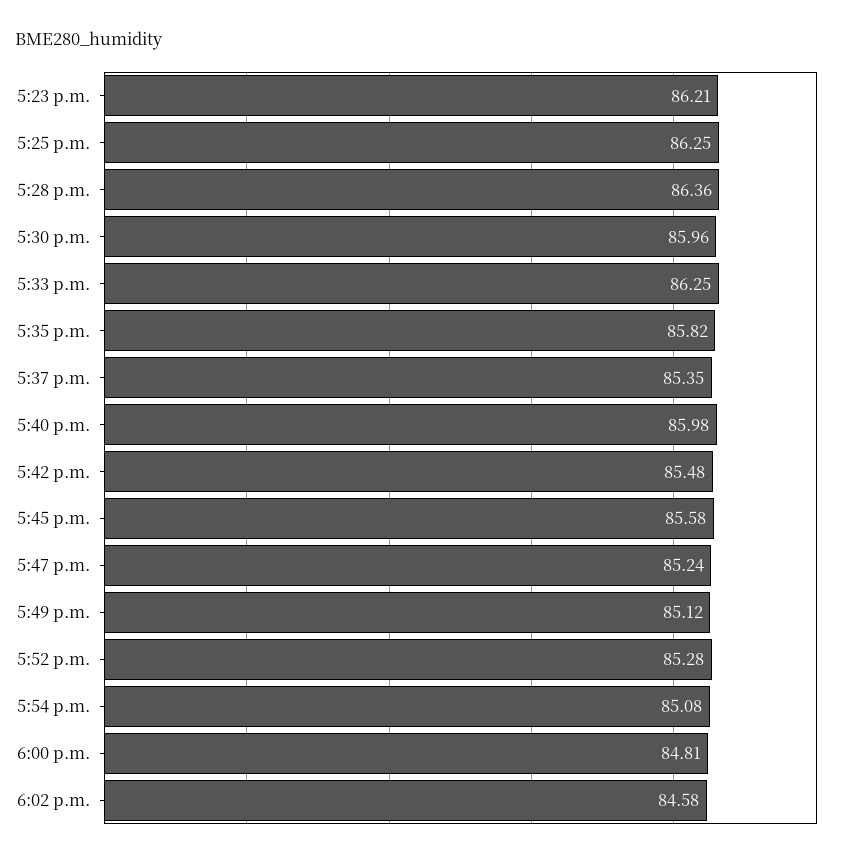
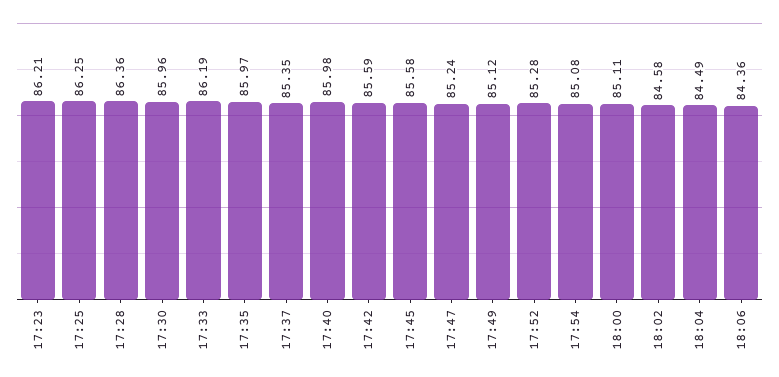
5:33 p.m.: 86.25 -> 86.19
5:35 p.m.: 85.82 -> 85.97
5:42 p.m.: 85.48 -> 85.59
6:00 p.m.: 84.81 -> 85.11
18:04: none -> 84.49
18:06: none -> 84.36

